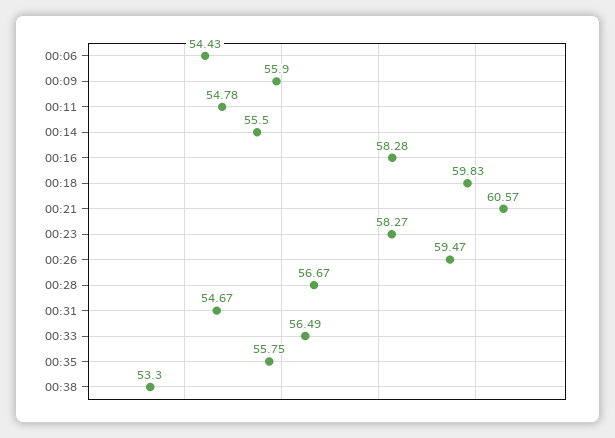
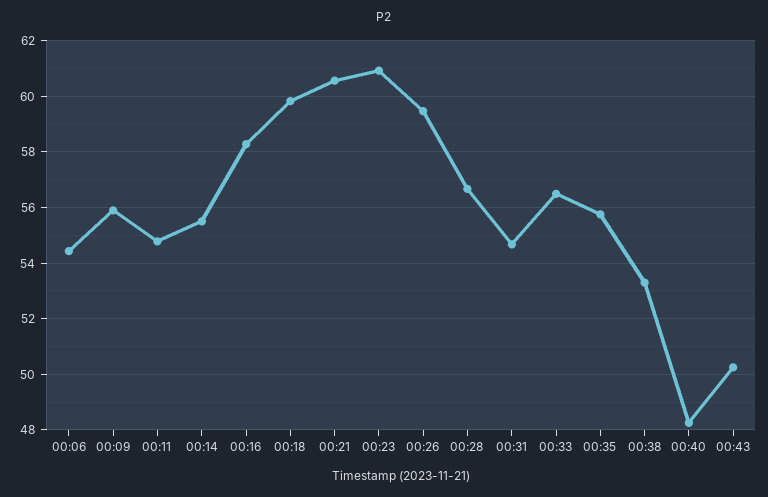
00:23: 58.27 -> 61
00:40: none -> 48.25
00:43: none -> 50.25

